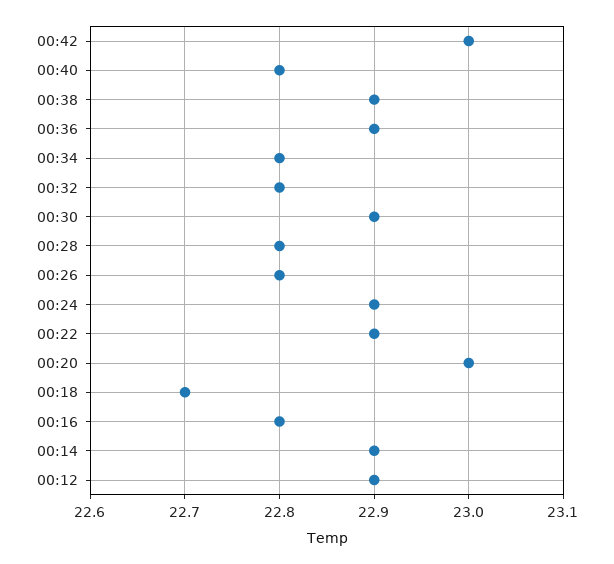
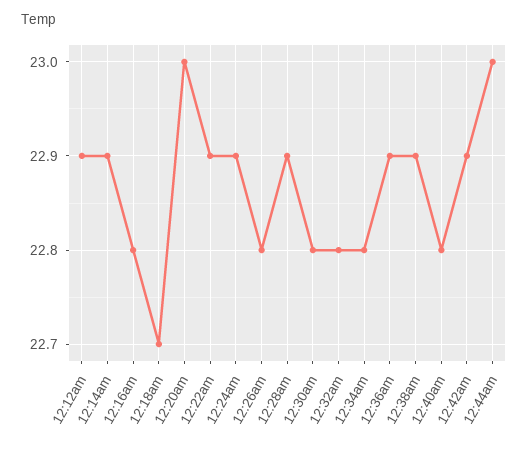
00:42: 23 -> 22.9
00:30: 22.9 -> 22.8
00:28: 22.8 -> 22.9
12:44am: none -> 23

